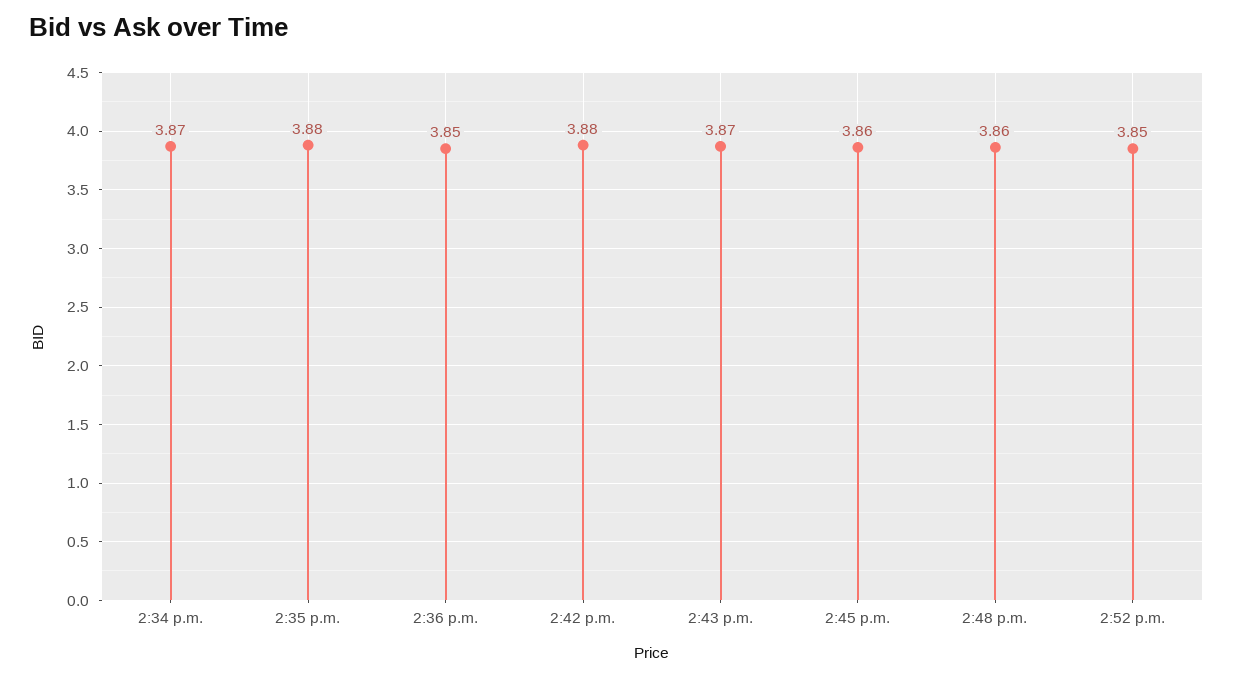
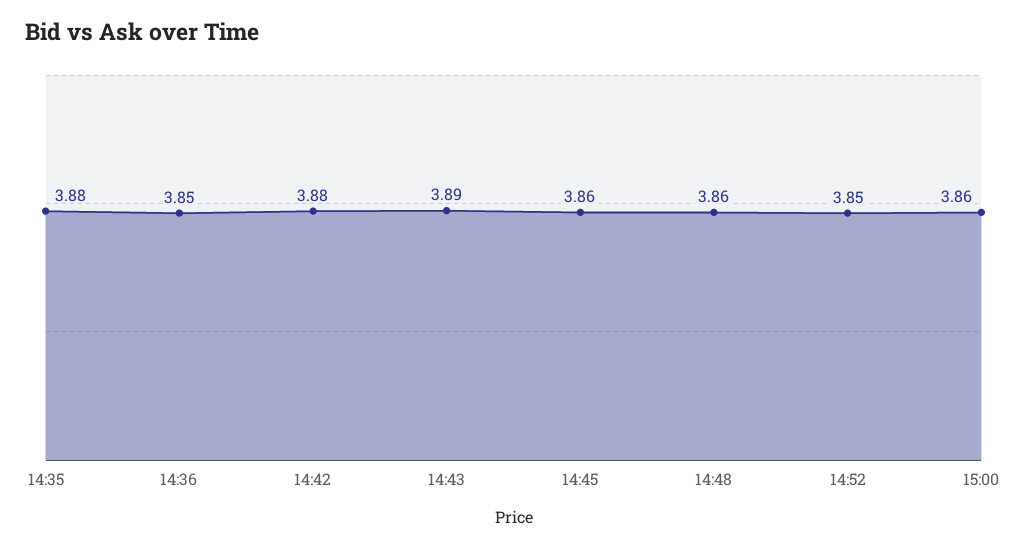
2:34 p.m.: 3.87 -> none
2:43 p.m.: 3.87 -> 3.89
15:00: none -> 3.86

